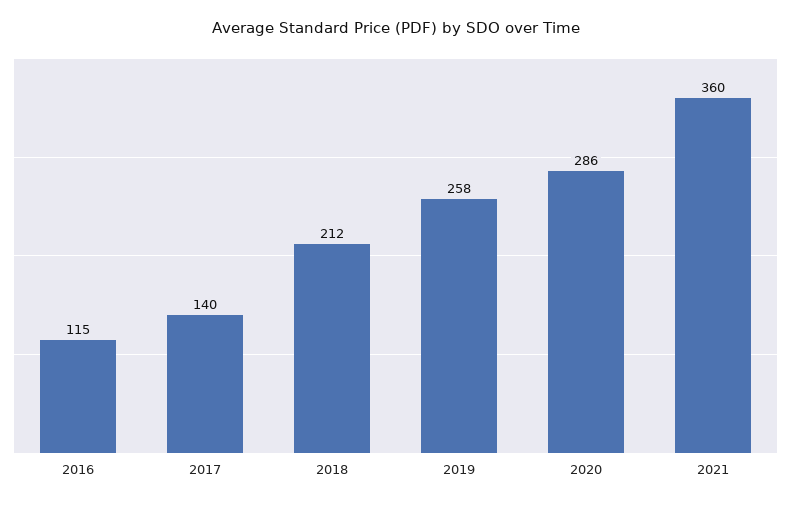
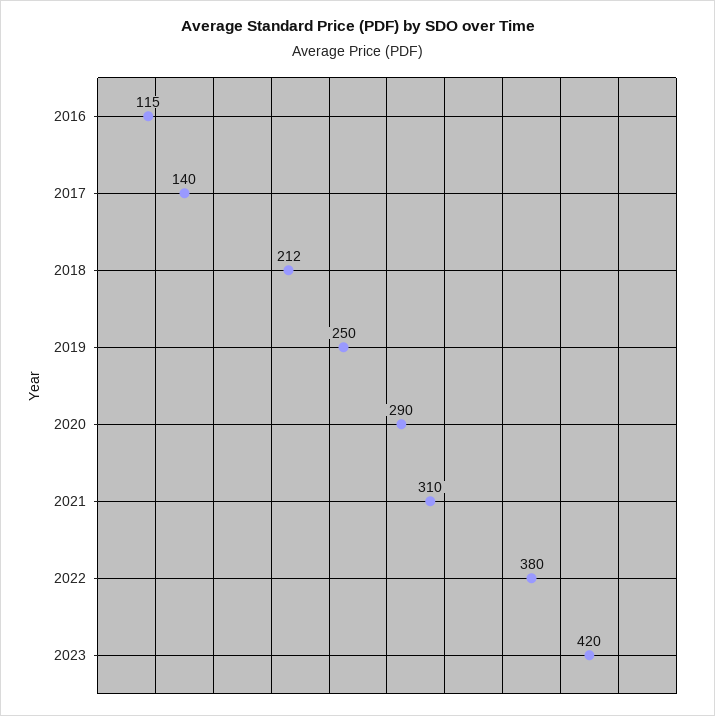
2019: 258 -> 250
2020: 286 -> 290
2021: 360 -> 310
2022: none -> 380
2023: none -> 420

